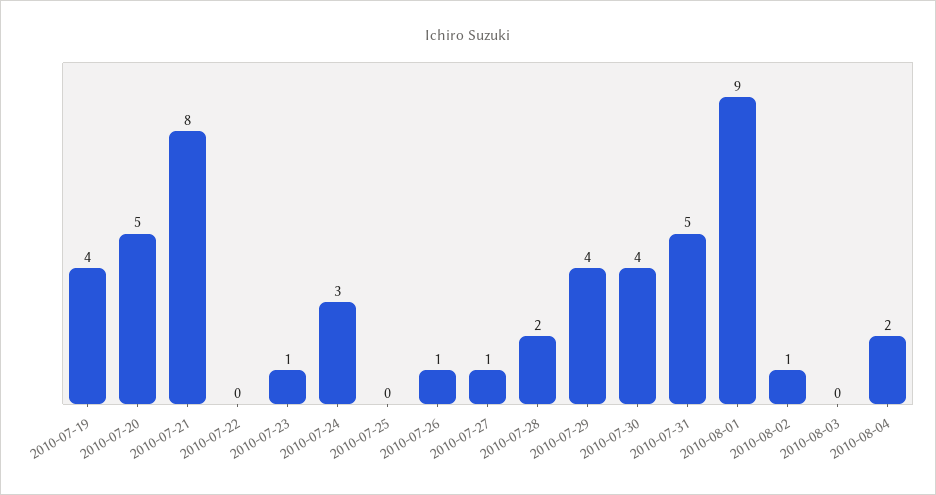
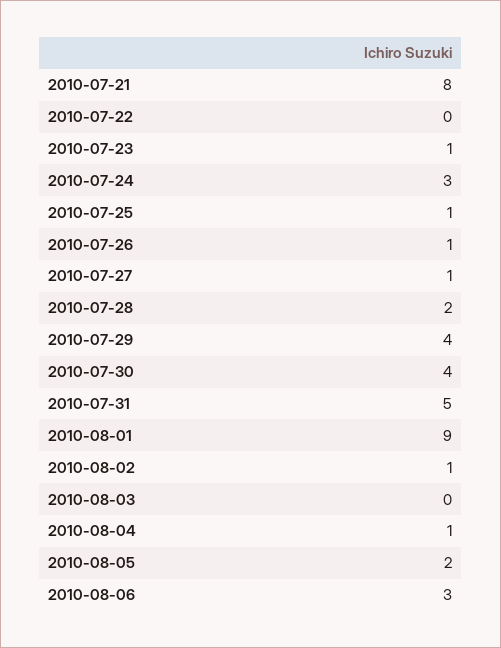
2010-07-19: 4 -> none
2010-07-20: 5 -> none
2010-07-25: 0 -> 1
2010-08-04: 2 -> 1
2010-08-05: none -> 2
2010-08-06: none -> 3

